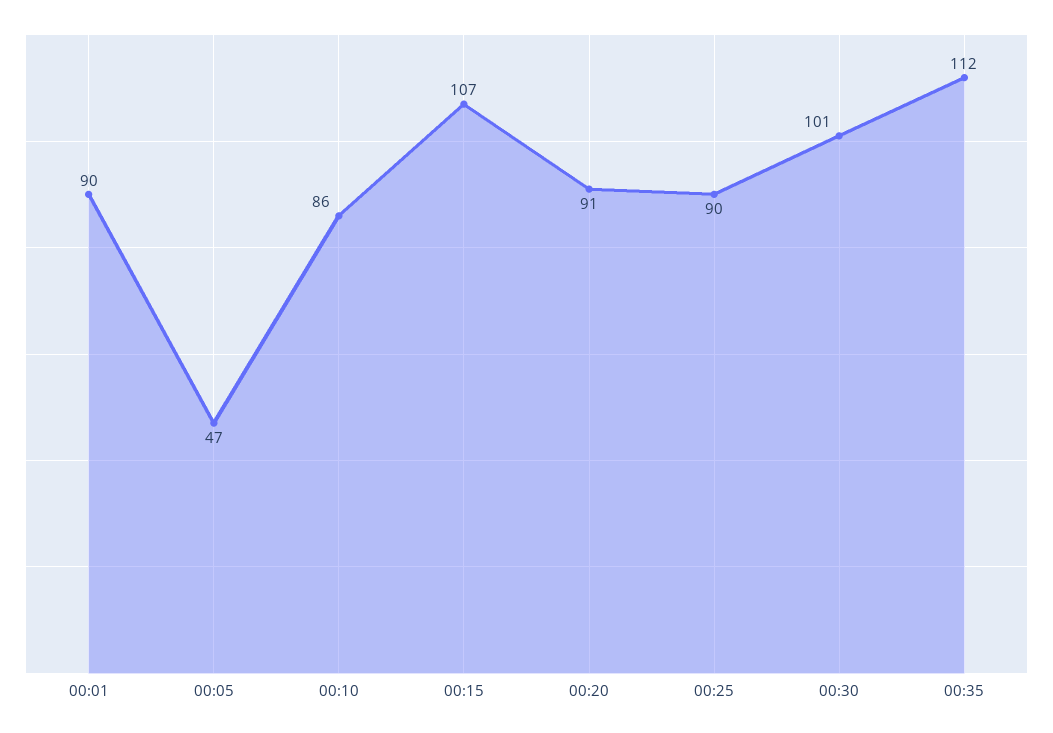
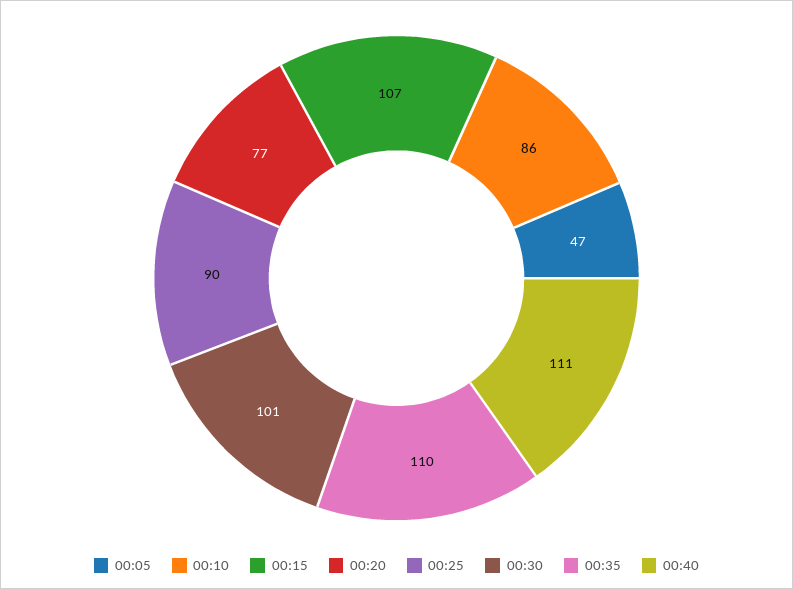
00:01: 90 -> none
00:20: 91 -> 77
00:35: 112 -> 110
00:40: none -> 111

